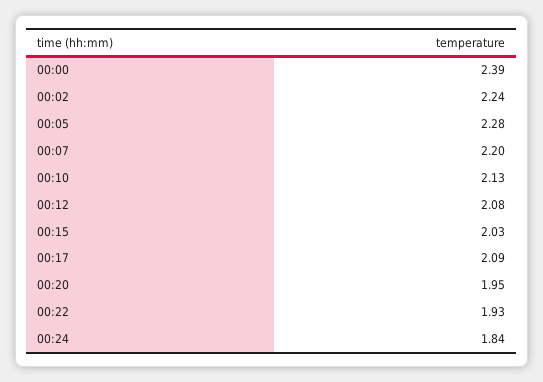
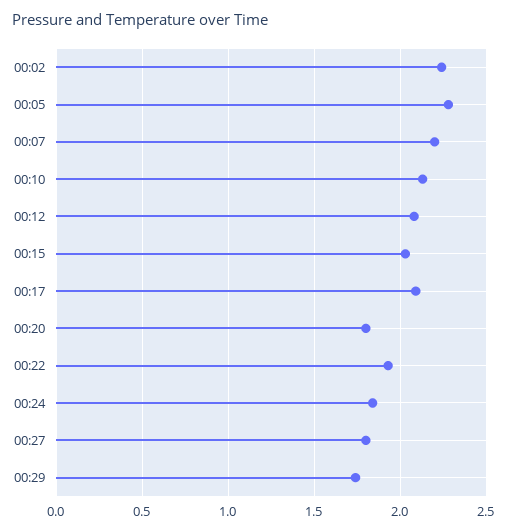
00:00: 2.39 -> none
00:20: 1.95 -> 1.8
00:27: none -> 1.8
00:29: none -> 1.75

